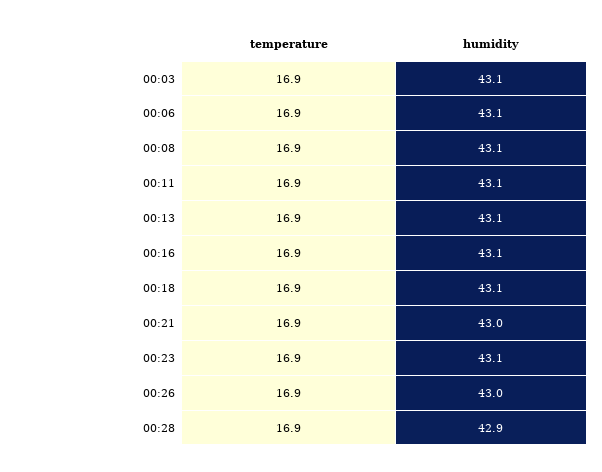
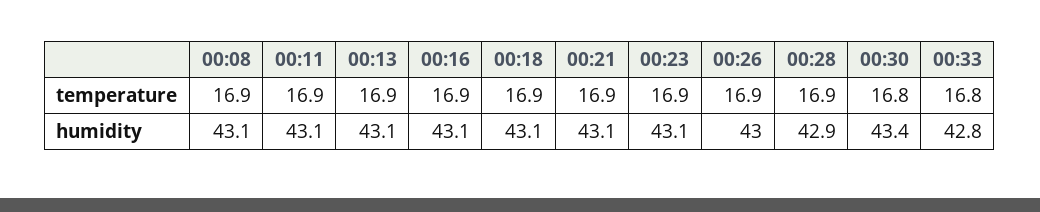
temperature, 00:03: 16.9 -> none
humidity, 00:03: 43.1 -> none
temperature, 00:06: 16.9 -> none
humidity, 00:06: 43.1 -> none
humidity, 00:21: 43 -> 43.1
temperature, 00:30: none -> 16.8
temperature, 00:33: none -> 16.8
humidity, 00:30: none -> 43.4
humidity, 00:33: none -> 42.8

